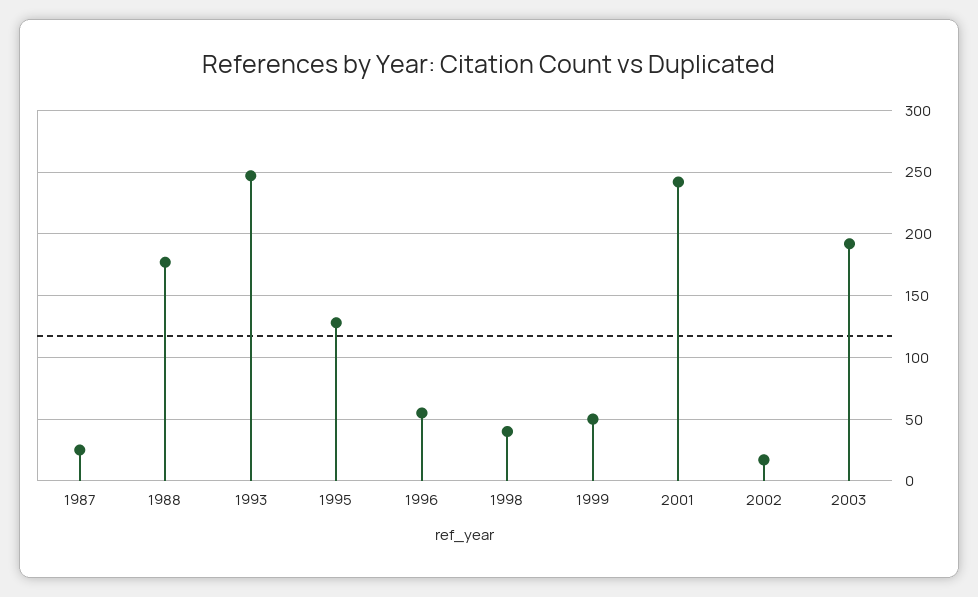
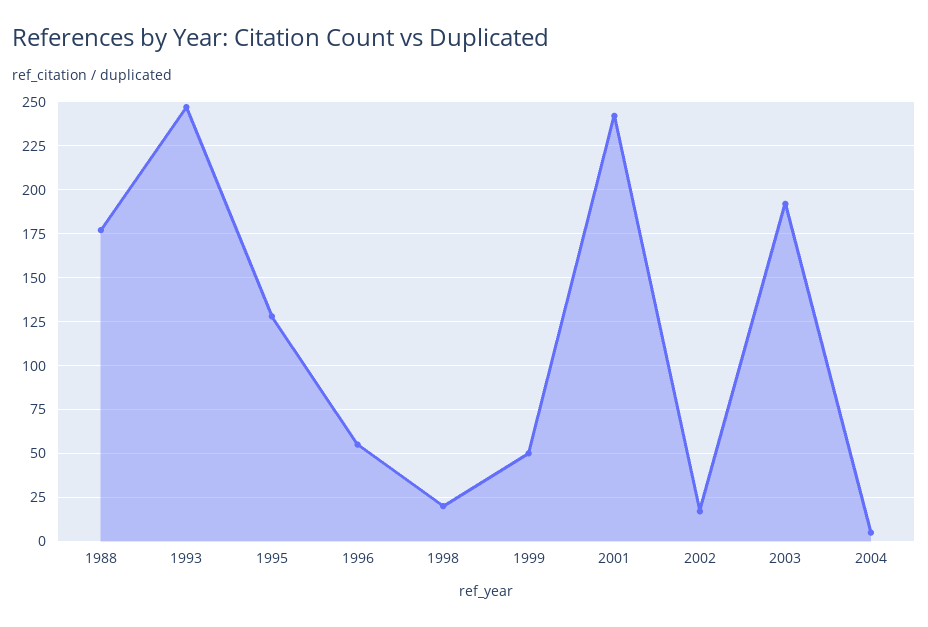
1987: 25 -> none
1998: 40 -> 20
2004: none -> 5

